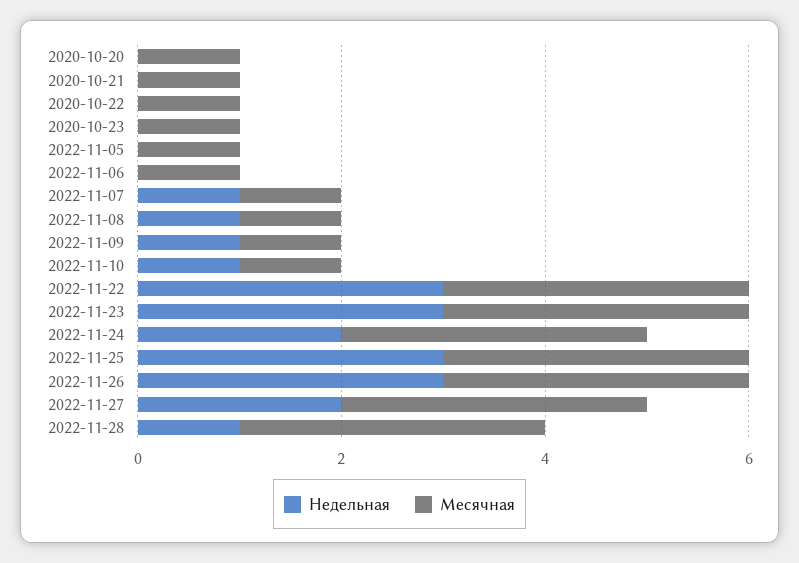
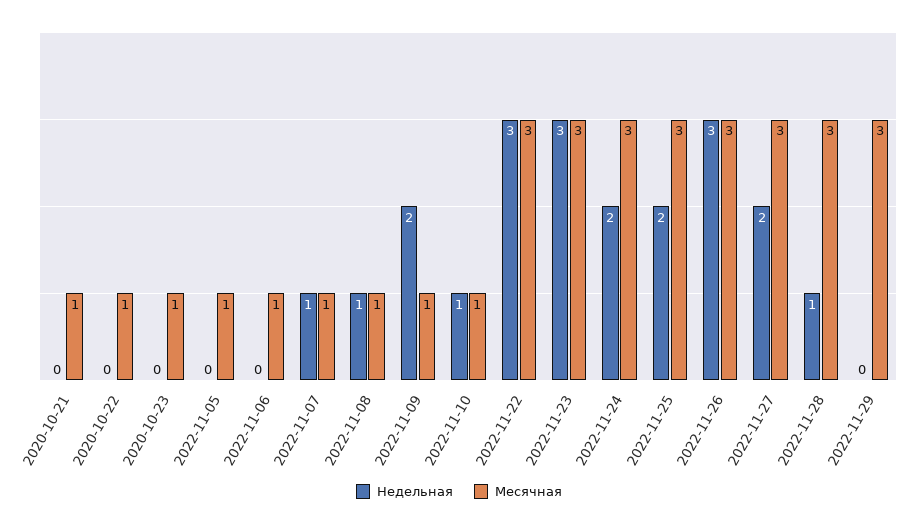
Недельная, 2020-10-20: 0 -> none
Месячная, 2020-10-20: 1 -> none
Недельная, 2022-11-09: 1 -> 2
Недельная, 2022-11-25: 3 -> 2
Недельная, 2022-11-29: none -> 0
Месячная, 2022-11-29: none -> 3

